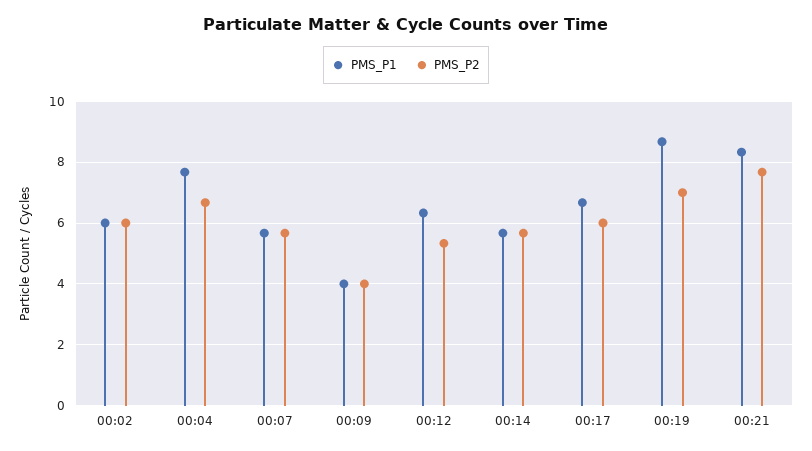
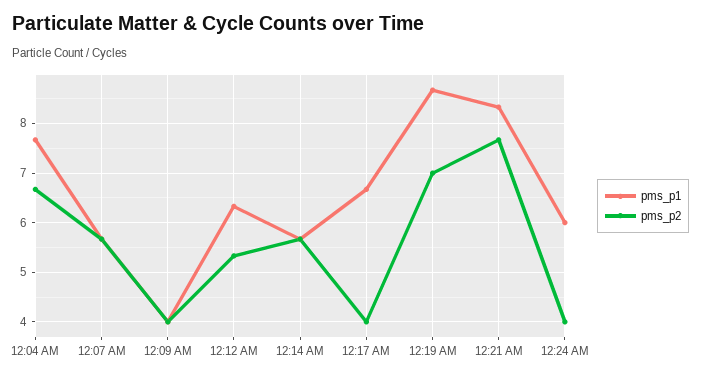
PMS_P1, 00:02: 6 -> none
PMS_P2, 00:02: 6 -> none
PMS_P2, 00:17: 6 -> 4
PMS_P1, 12:24 AM: none -> 6
PMS_P2, 12:24 AM: none -> 4

